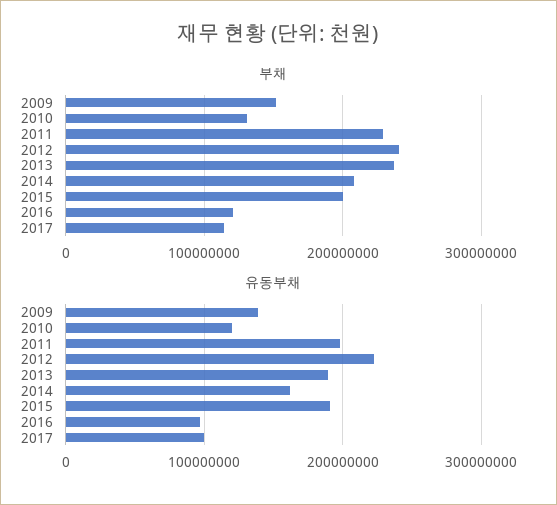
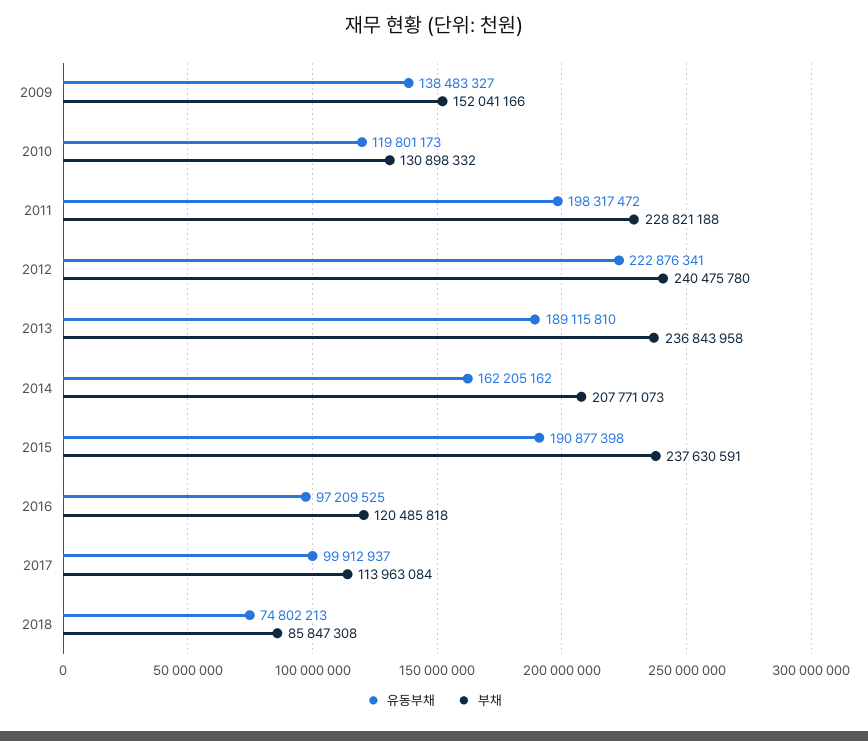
부채, 2015: 200000000 -> 237630591
유동부채, 2018: none -> 74802213
부채, 2018: none -> 85847308

